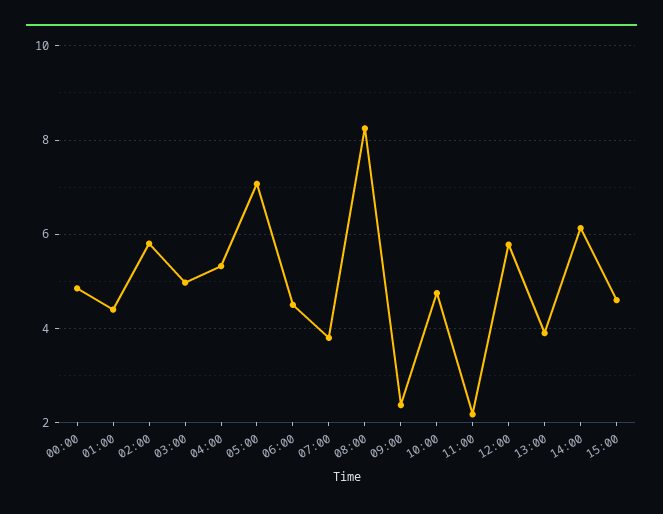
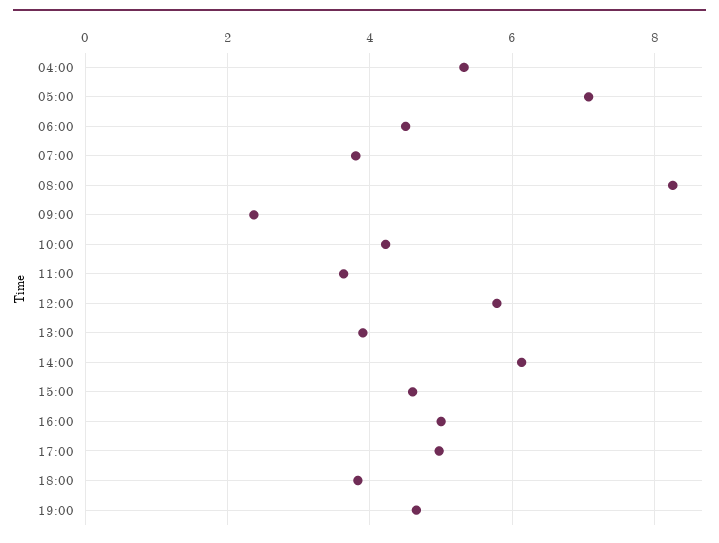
00:00: 4.8 -> none
01:00: 4.4 -> none
02:00: 5.8 -> none
03:00: 5 -> none
10:00: 4.8 -> 4.2
11:00: 2.2 -> 3.6
16:00: none -> 5
17:00: none -> 5
18:00: none -> 3.8
19:00: none -> 4.6

